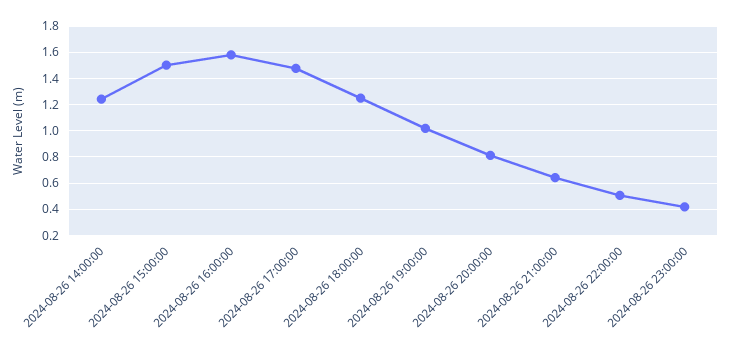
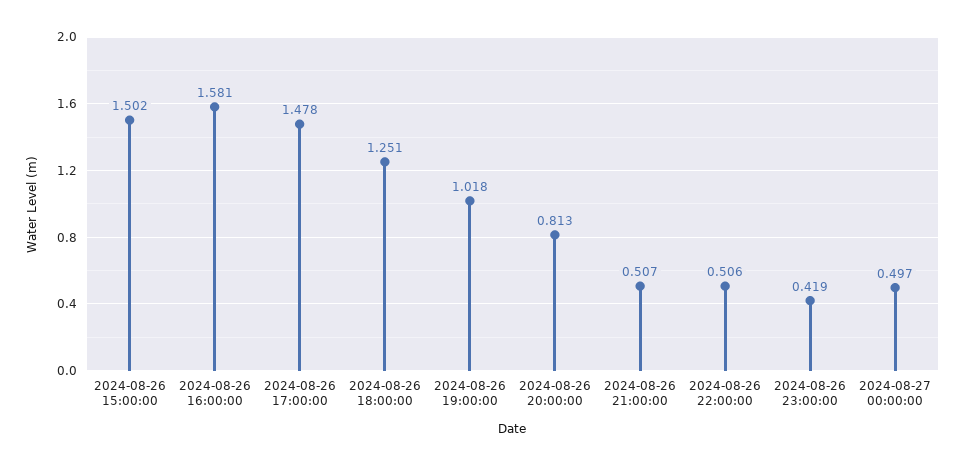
2024-08-26 14:00:00: 1.25 -> none
2024-08-26 21:00:00: 0.65 -> 0.507
2024-08-27 00:00:00: none -> 0.497

